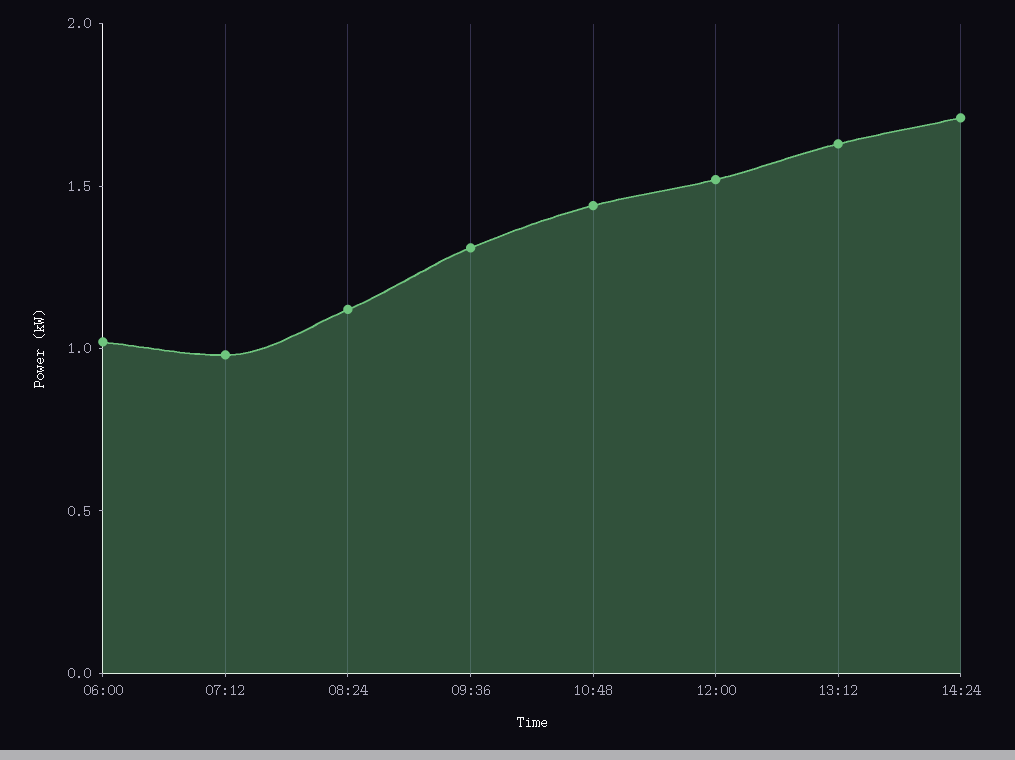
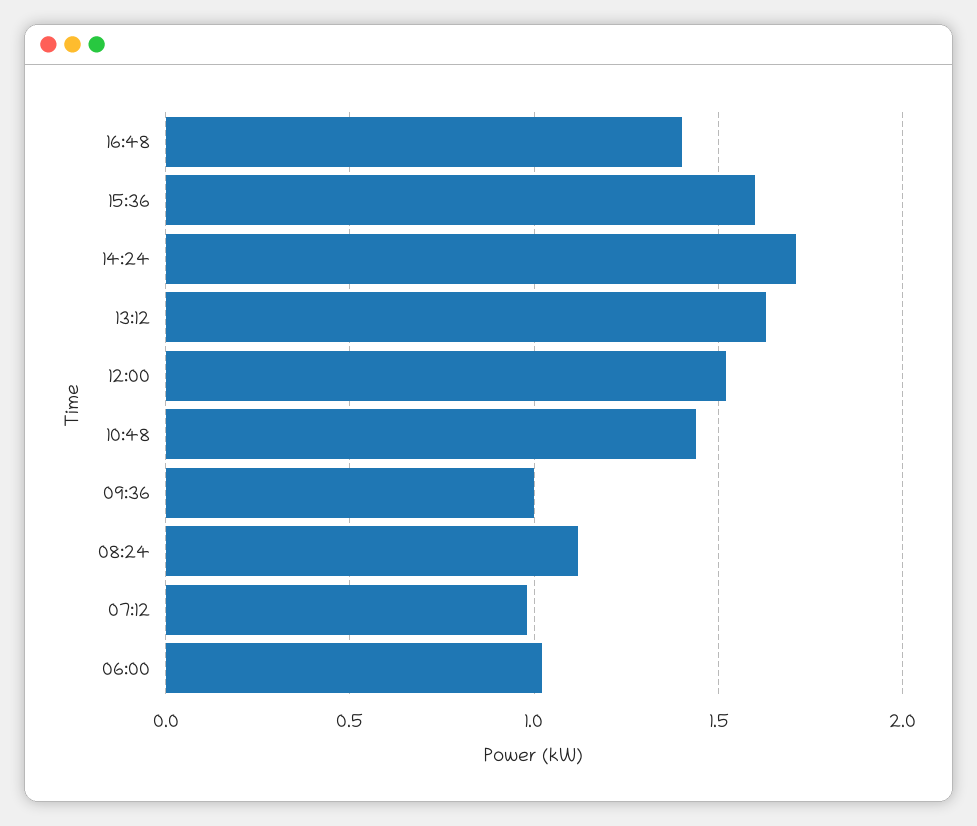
09:36: 1.3 -> 1
16:48: none -> 1.4
15:36: none -> 1.6

